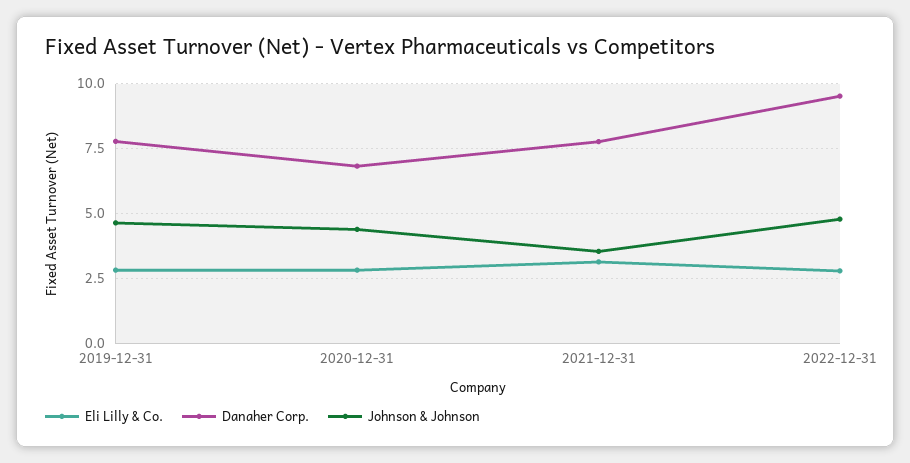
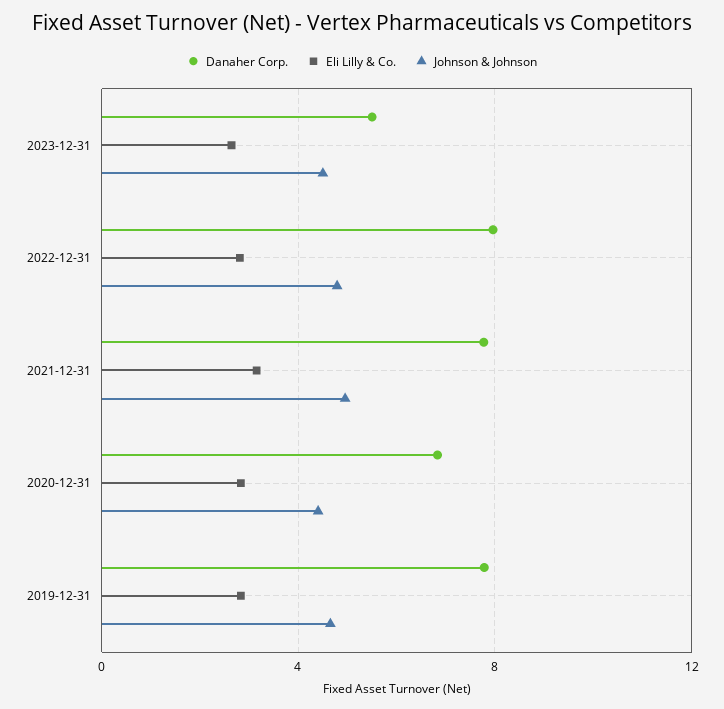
Johnson & Johnson, 2021-12-31: 3.5 -> 5
Danaher Corp., 2022-12-31: 9.5 -> 8
Danaher Corp., 2023-12-31: none -> 5.5
Eli Lilly & Co., 2023-12-31: none -> 2.5
Johnson & Johnson, 2023-12-31: none -> 4.5

